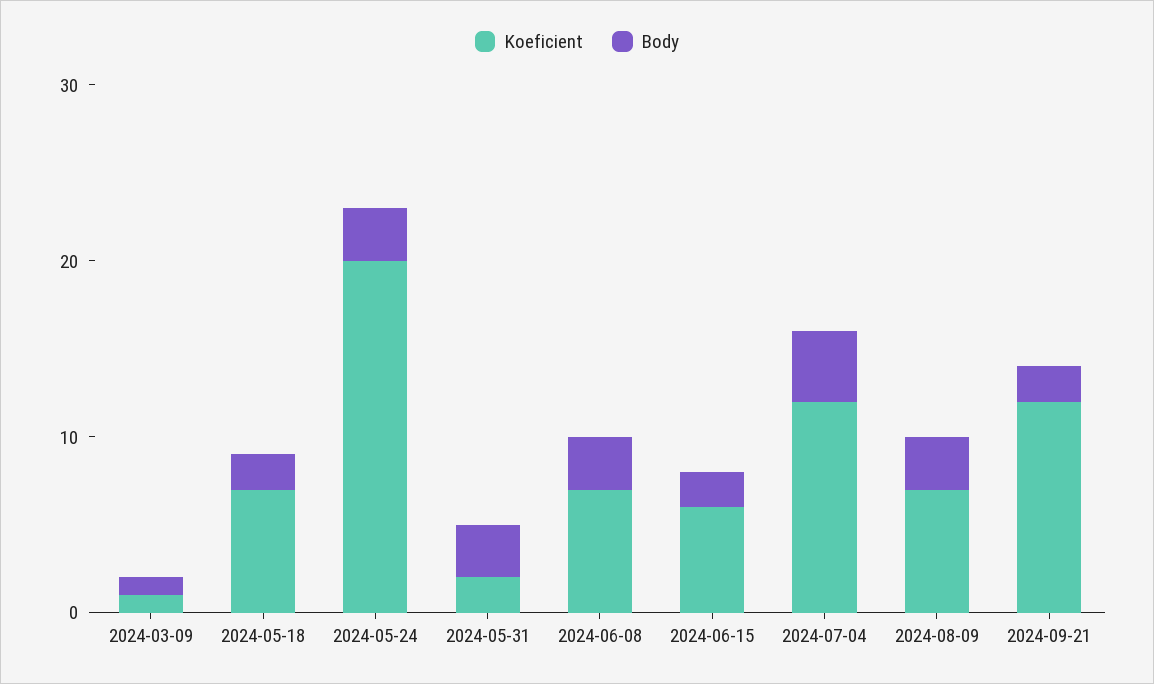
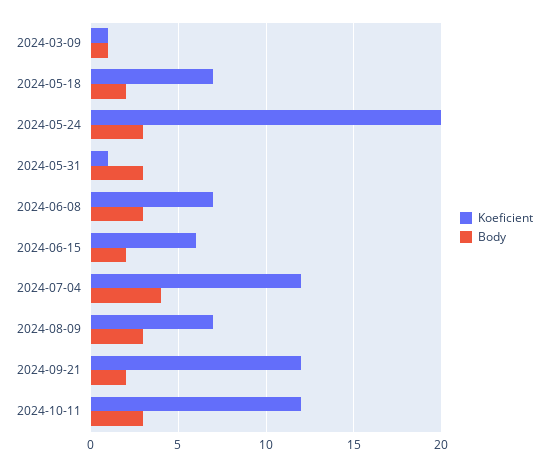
Koeficient, 2024-05-31: 2 -> 1
Koeficient, 2024-10-11: none -> 12
Body, 2024-10-11: none -> 3

